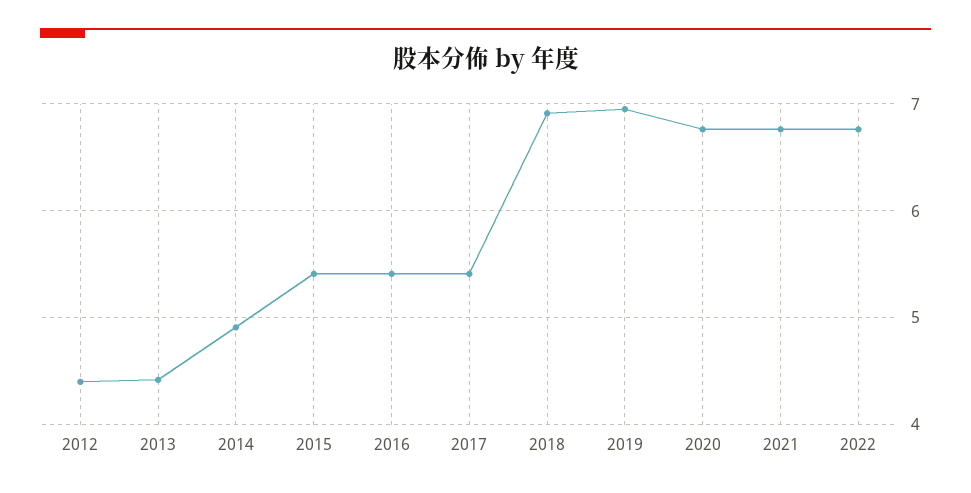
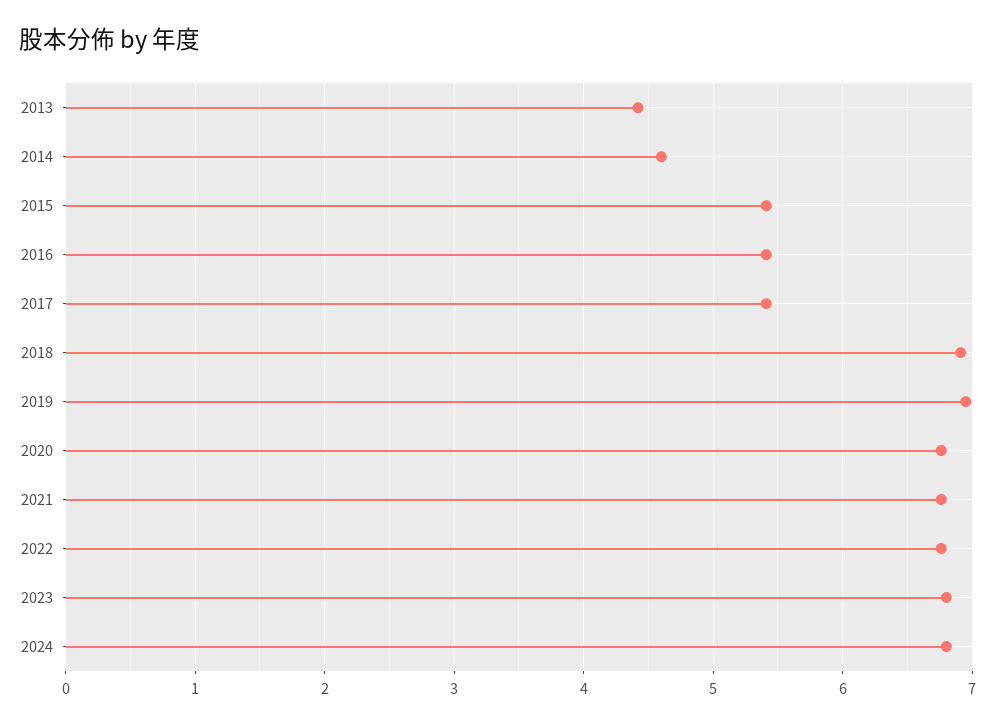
2012: 4.4 -> none
2014: 4.9 -> 4.6
2023: none -> 6.8
2024: none -> 6.8

